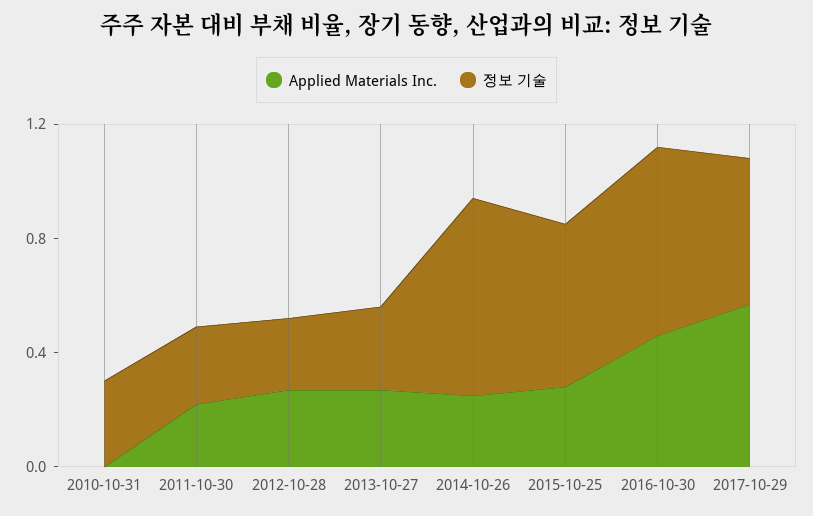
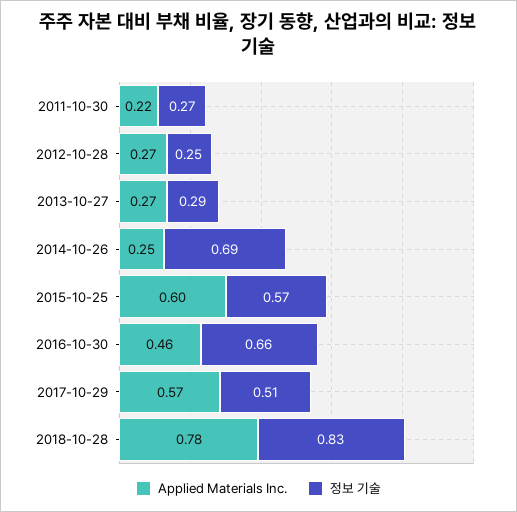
Applied Materials Inc., 2010-10-31: 0 -> none
정보 기술, 2010-10-31: 0.3 -> none
Applied Materials Inc., 2015-10-25: 0.3 -> 0.6
Applied Materials Inc., 2018-10-28: none -> 0.78
정보 기술, 2018-10-28: none -> 0.83

